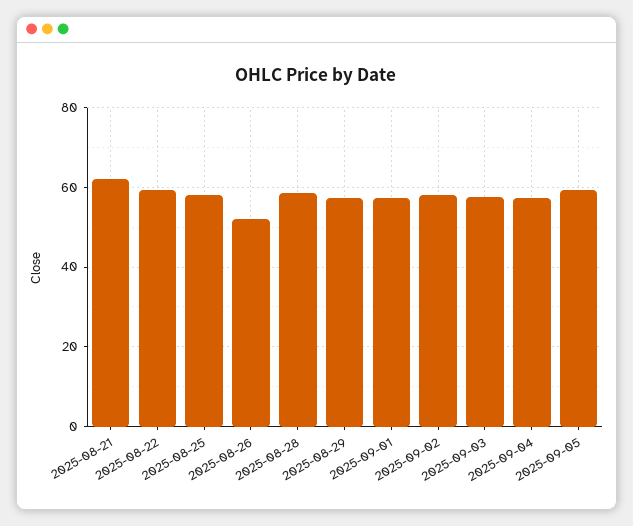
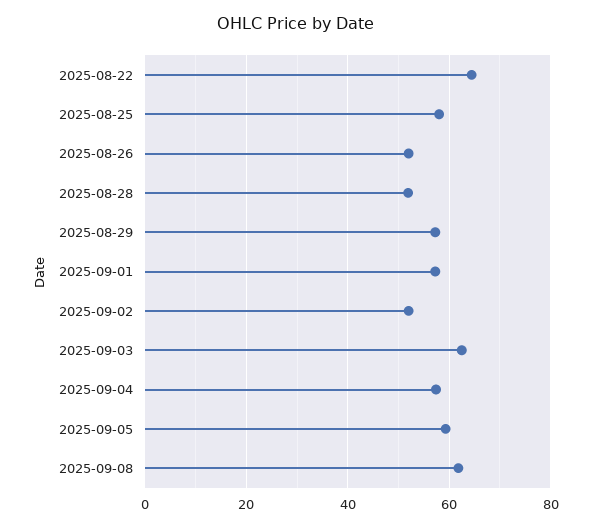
2025-08-21: 62 -> none
2025-08-22: 60 -> 64
2025-08-28: 58 -> 52
2025-09-02: 58 -> 52
2025-09-03: 58 -> 62
2025-09-08: none -> 62

